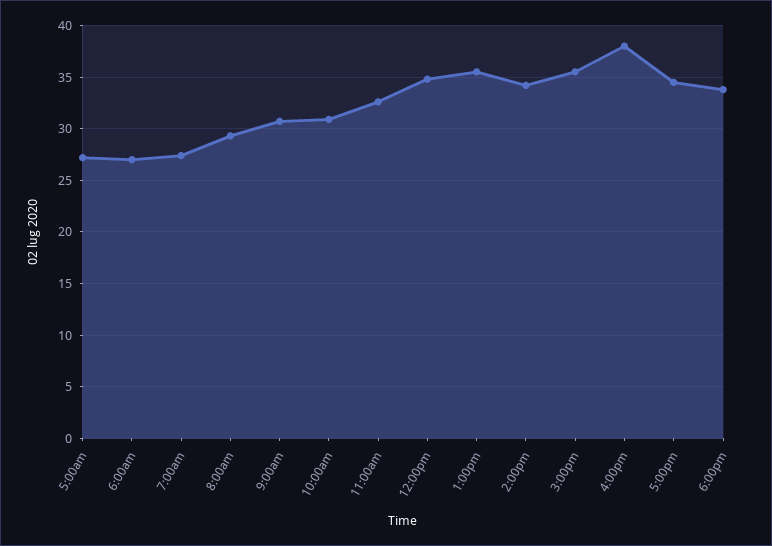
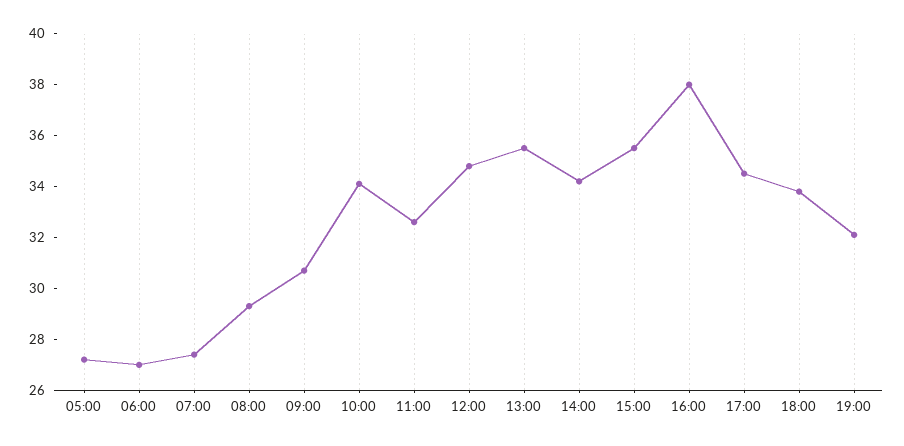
10:00am: 31 -> 34
19:00: none -> 32

